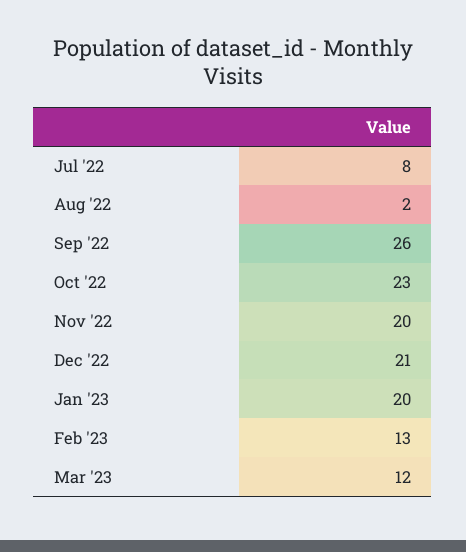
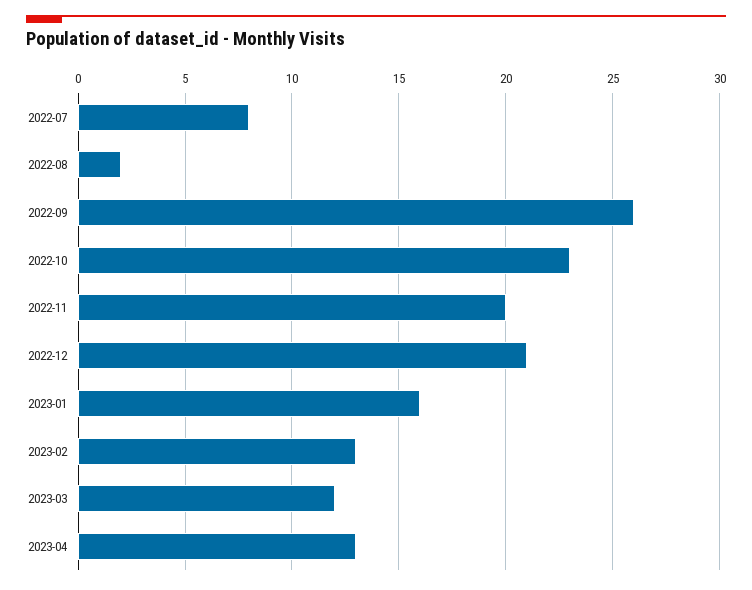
Jan '23: 20 -> 16
2023-04: none -> 13

